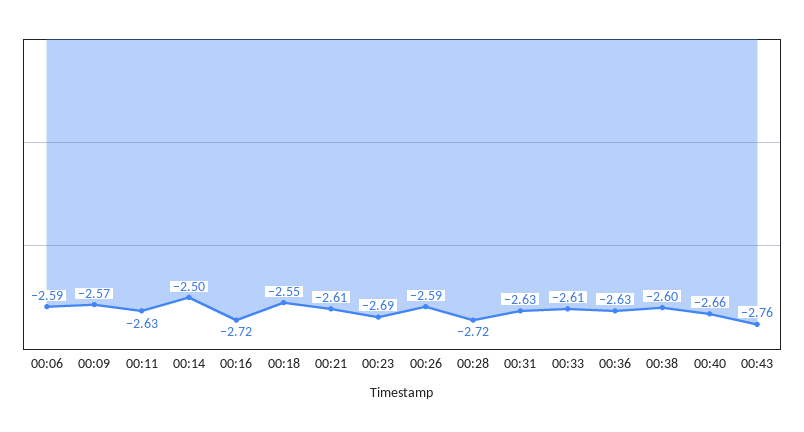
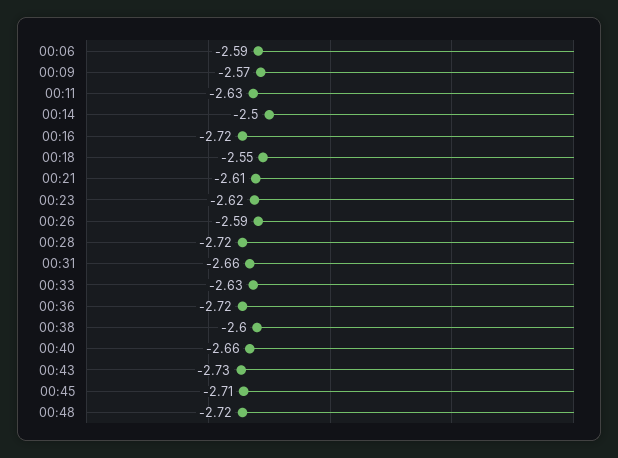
00:23: -2.69 -> -2.62
00:31: -2.63 -> -2.66
00:33: -2.61 -> -2.63
00:36: -2.63 -> -2.72
00:43: -2.76 -> -2.73
00:45: none -> -2.71
00:48: none -> -2.72

